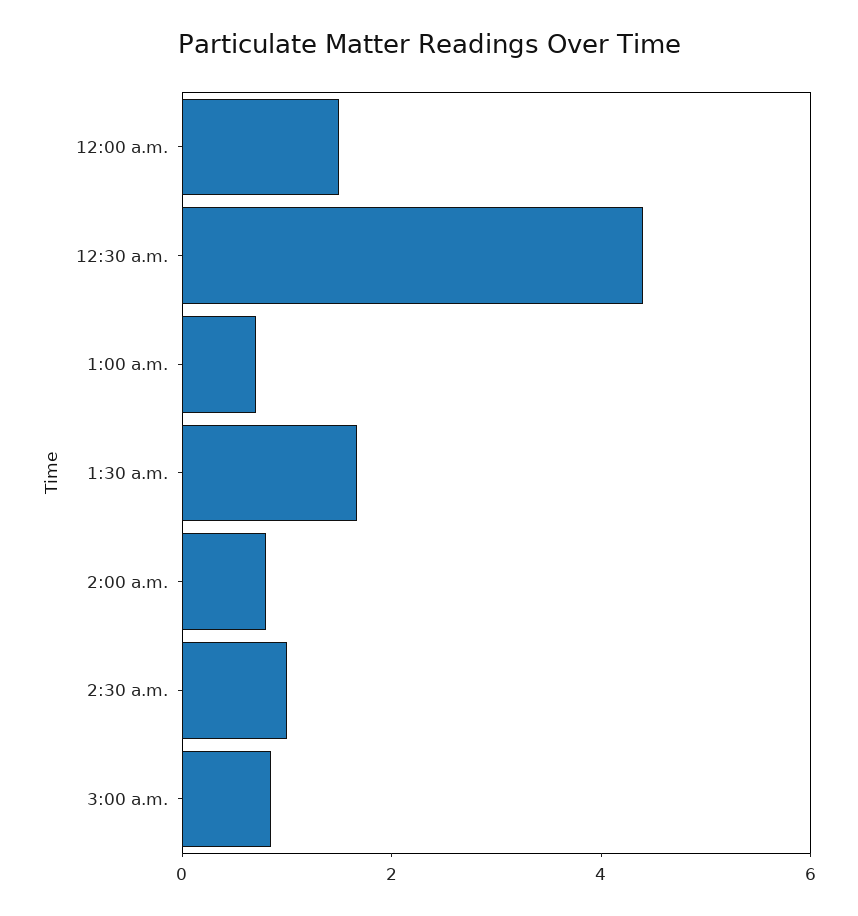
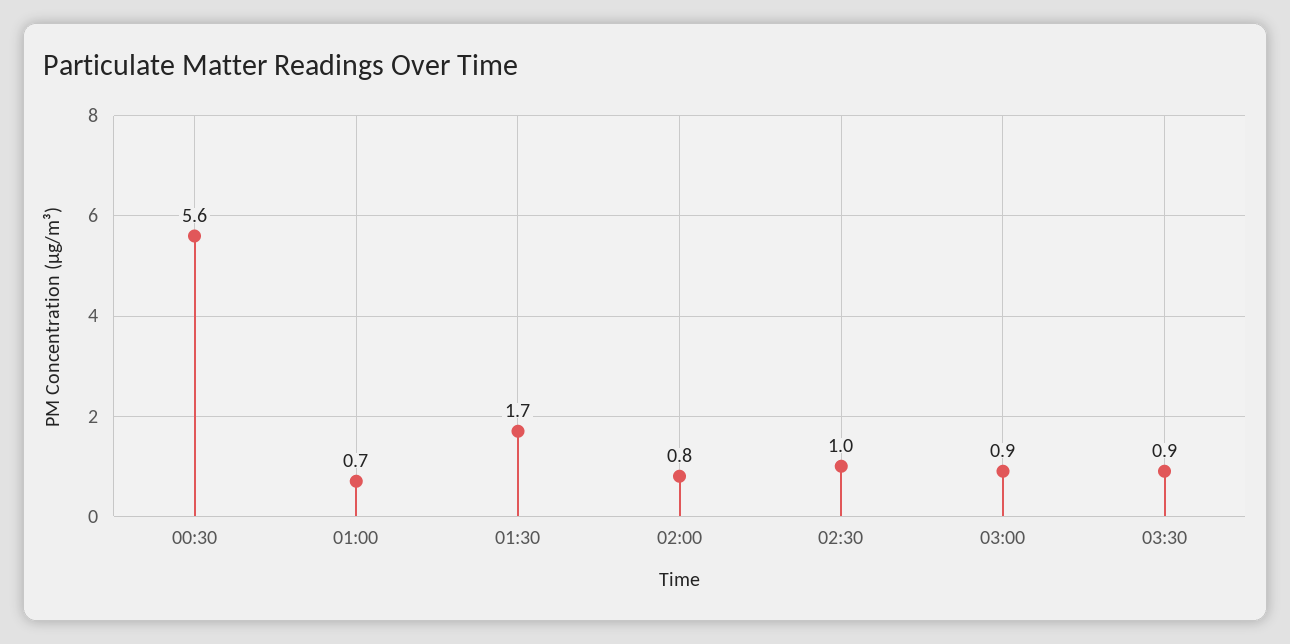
12:00 a.m.: 1.5 -> none
12:30 a.m.: 4.5 -> 5.6
03:30: none -> 0.9

